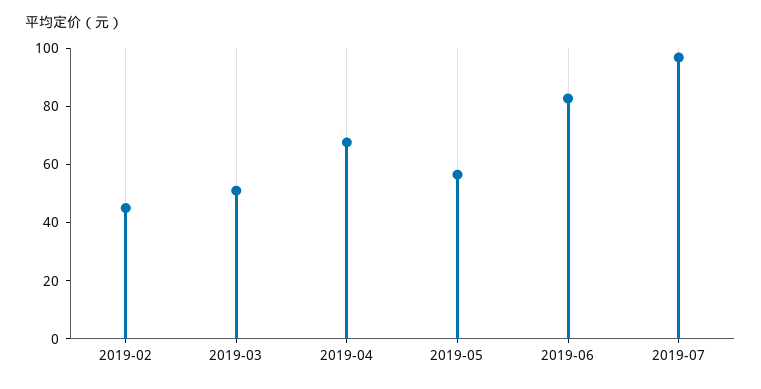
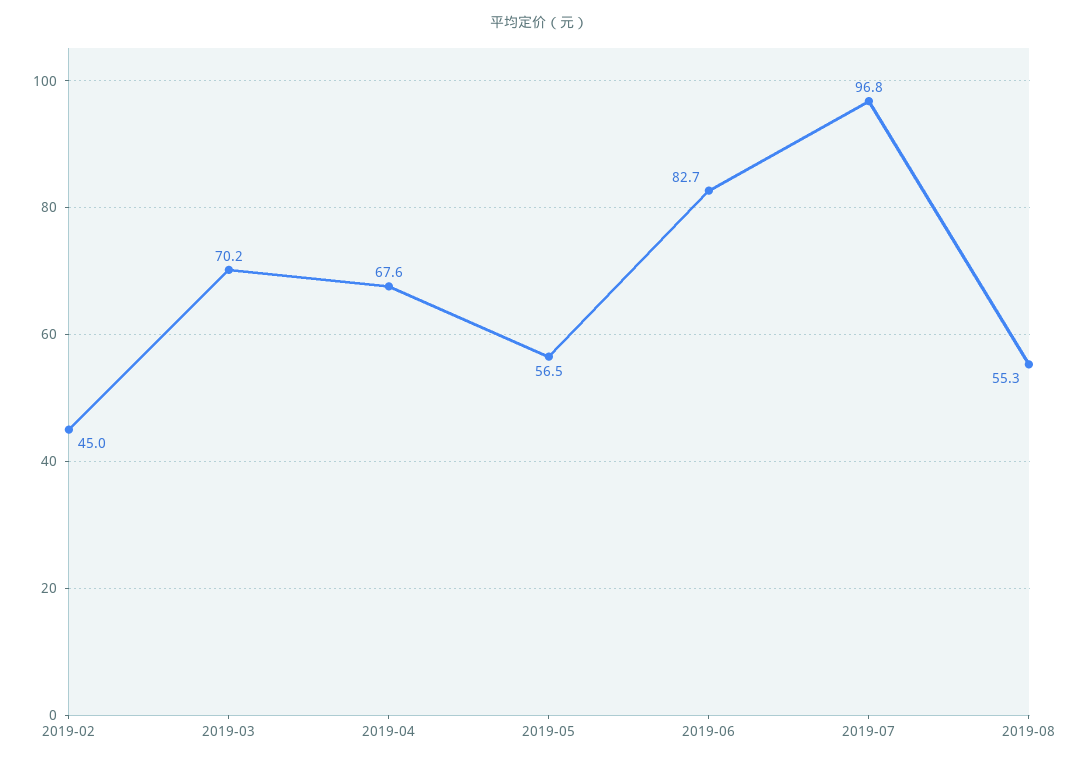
2019-03: 50 -> 70.2
2019-08: none -> 55.3

